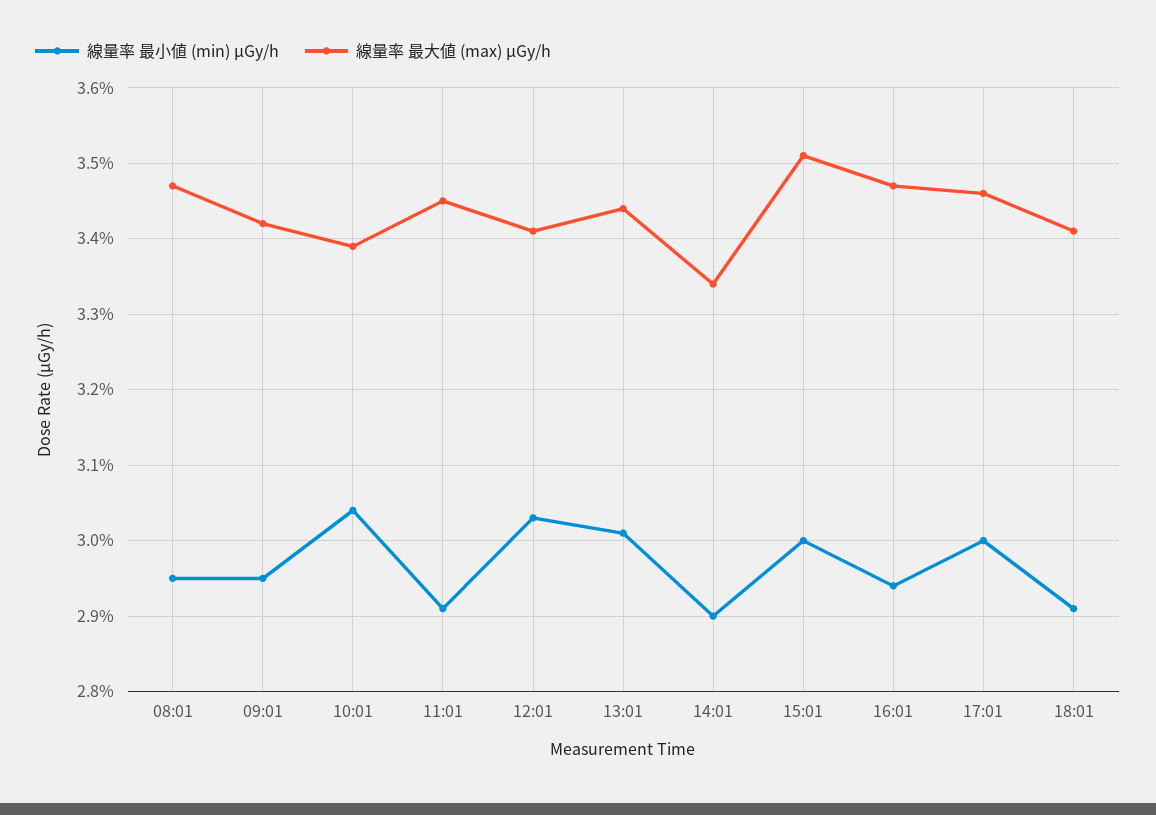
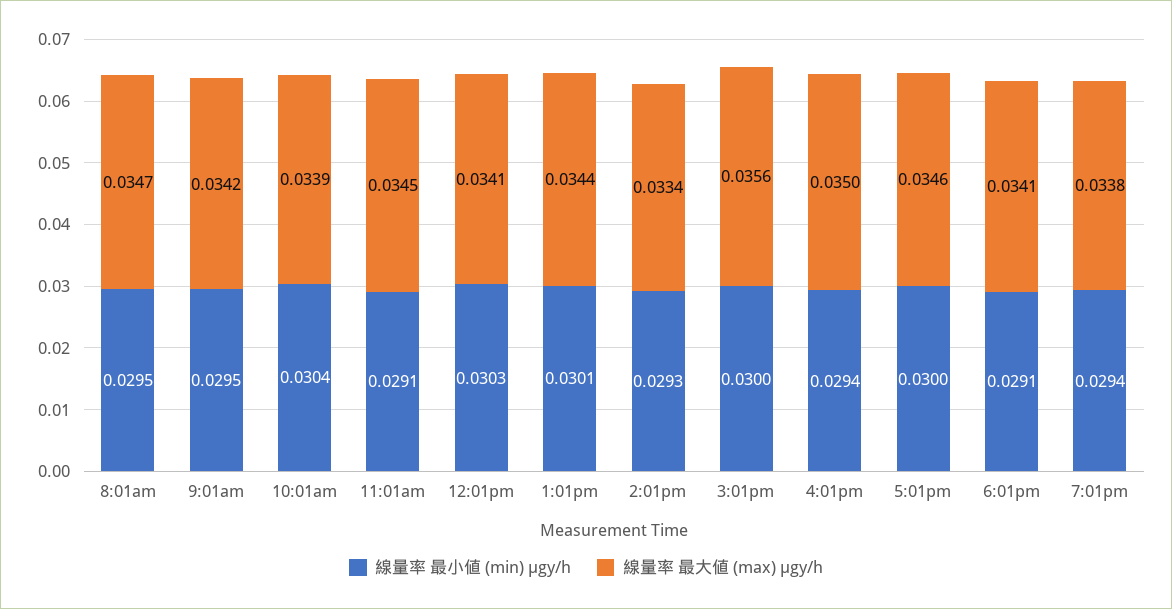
線量率 最小値 (min) μGy/h, 14:01: 0.029 -> 0.0293
線量率 最大値 (max) μGy/h, 15:01: 0.0351 -> 0.0356
線量率 最大値 (max) μGy/h, 16:01: 0.0347 -> 0.035
線量率 最小値 (min) μGy/h, 7:01pm: none -> 0.0294
線量率 最大値 (max) μGy/h, 7:01pm: none -> 0.0338

